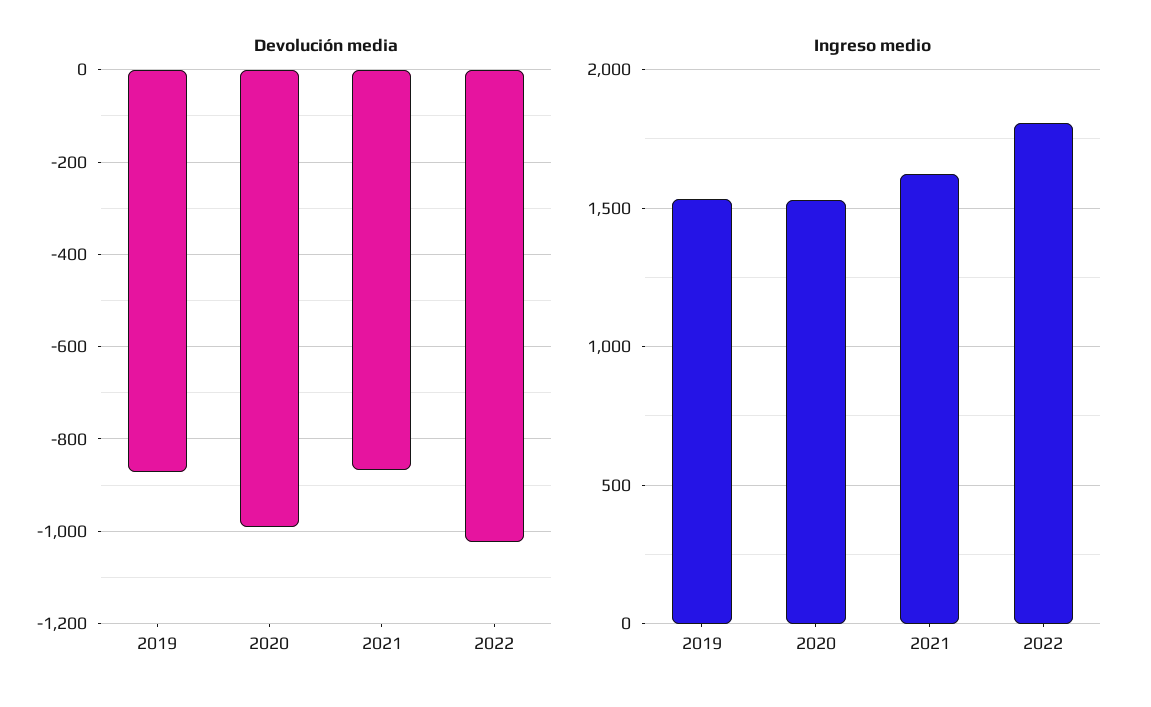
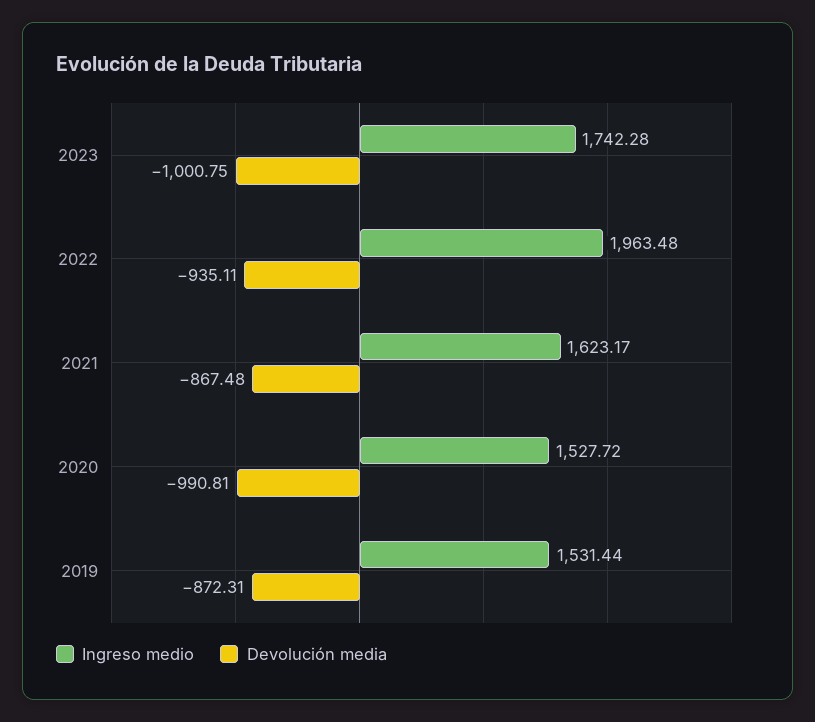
Devolución media, 2022: -1020 -> -935.11
Ingreso medio, 2022: 1800 -> 1963.48
Ingreso medio, 2023: none -> 1742.28
Devolución media, 2023: none -> -1000.75

